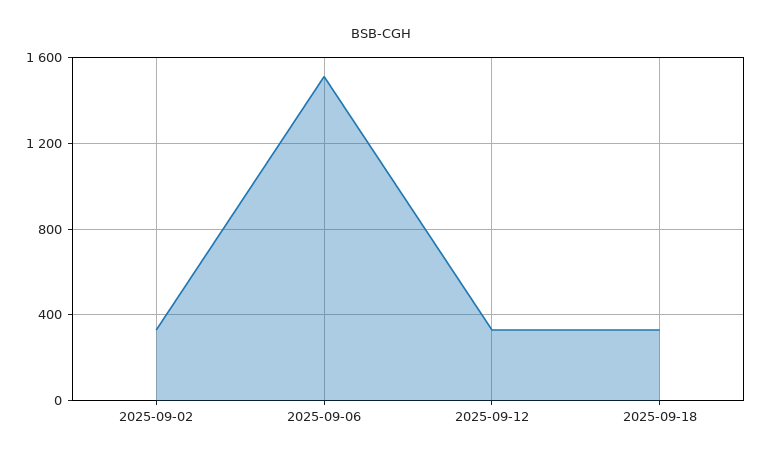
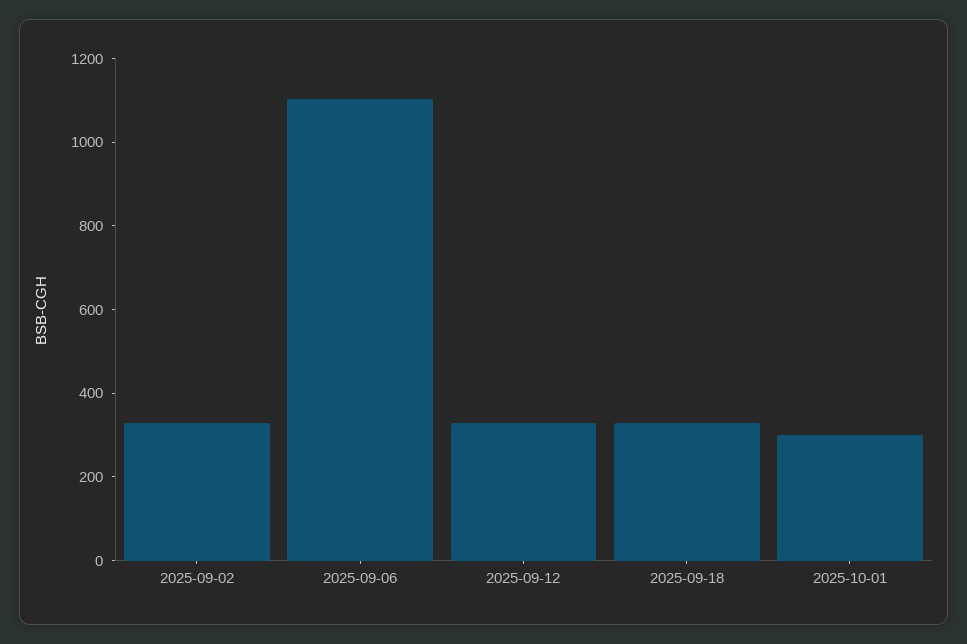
2025-09-06: 1500 -> 1100
2025-10-01: none -> 300

